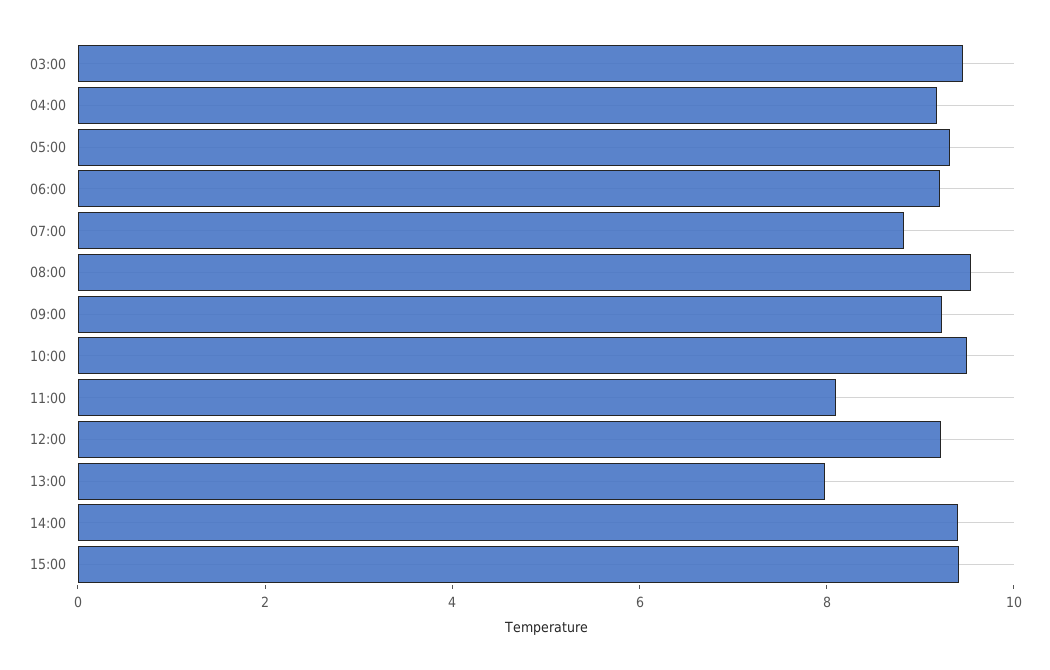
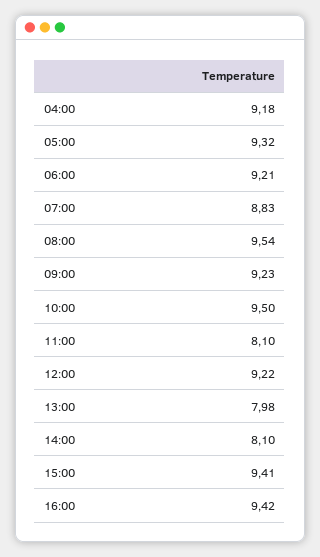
03:00: 9.5 -> none
14:00: 9.5 -> 8.1
16:00: none -> 9.42

